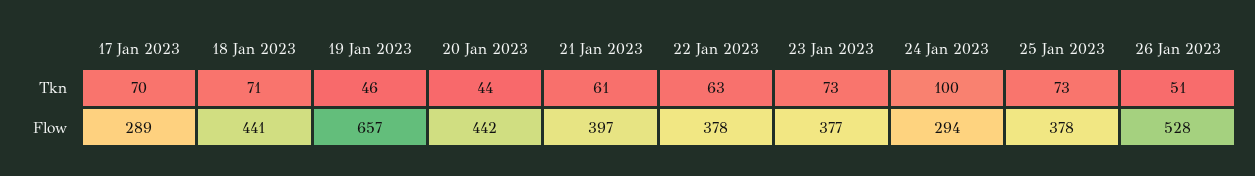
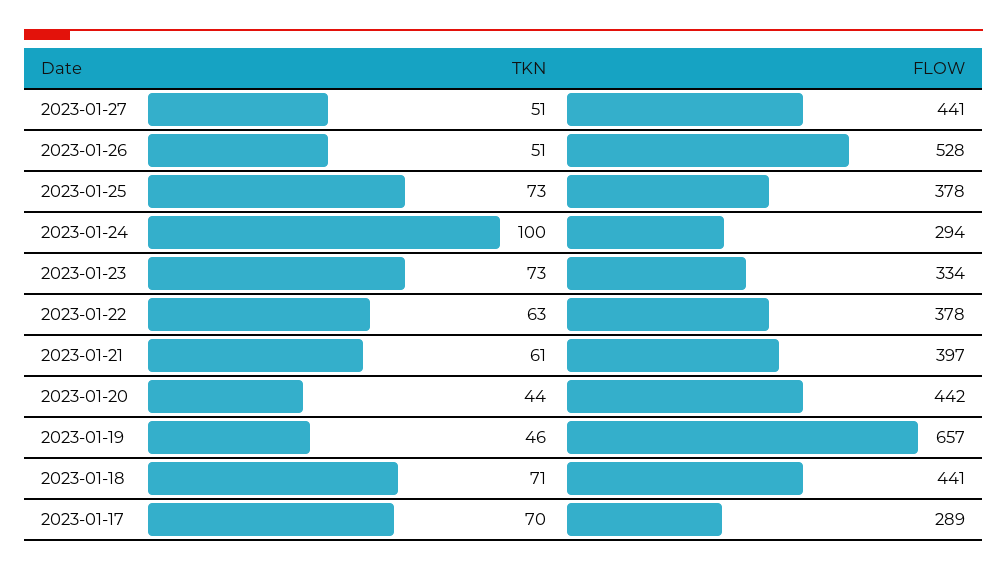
23 Jan 2023, Flow: 377 -> 334
2023-01-27, Tkn: none -> 51
2023-01-27, Flow: none -> 441

